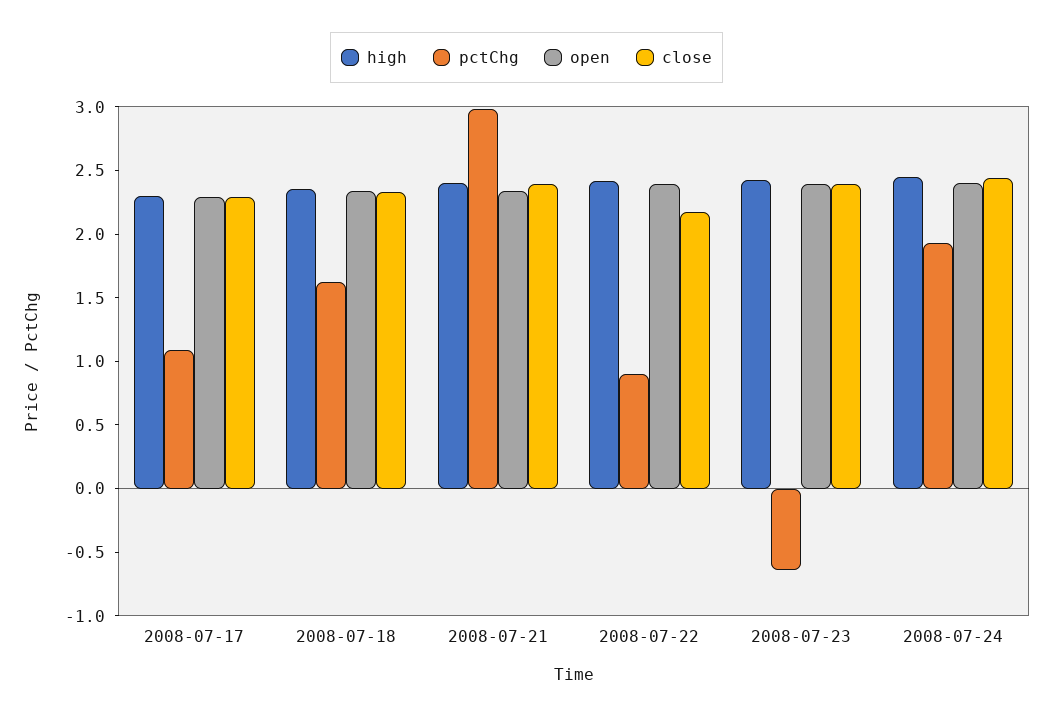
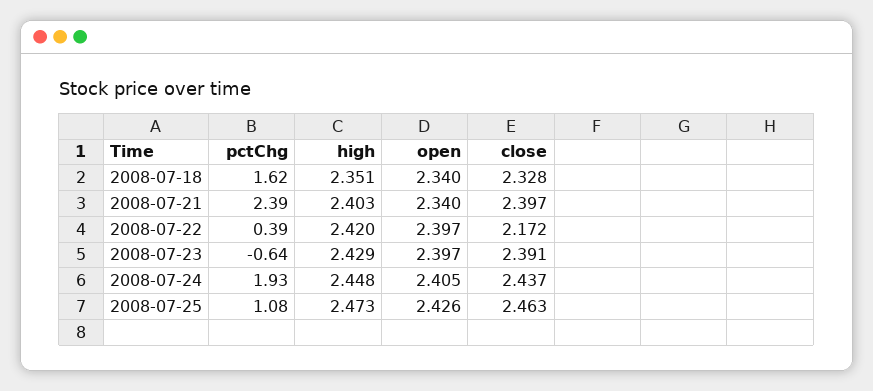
high, 2008-07-17: 2.3 -> none
pctChg, 2008-07-17: 1.1 -> none
open, 2008-07-17: 2.3 -> none
close, 2008-07-17: 2.3 -> none
pctChg, 2008-07-21: 3 -> 2.39
pctChg, 2008-07-22: 0.9 -> 0.39
pctChg, 2008-07-25: none -> 1.08
high, 2008-07-25: none -> 2.473
open, 2008-07-25: none -> 2.426
close, 2008-07-25: none -> 2.463

